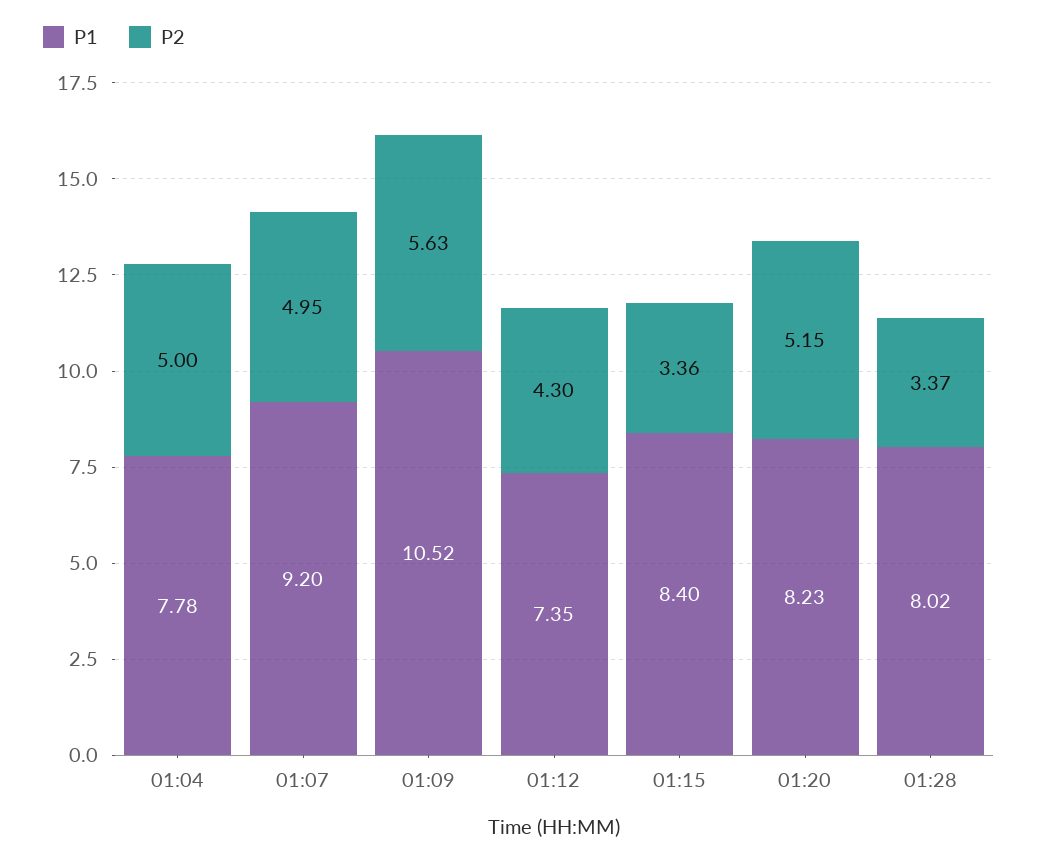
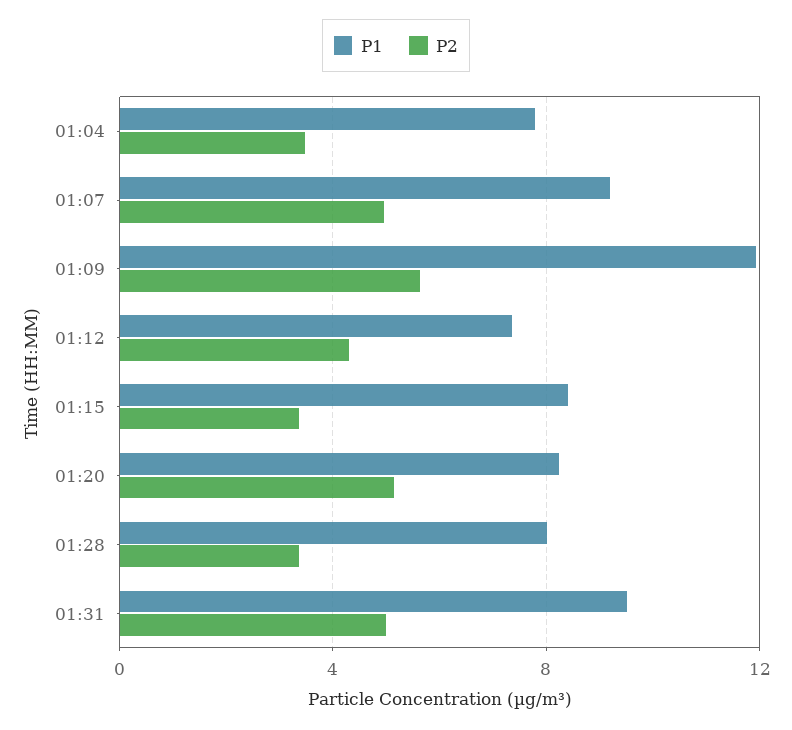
P2, 01:04: 5 -> 3.5
P1, 01:09: 10.52 -> 12
P1, 01:31: none -> 9.5
P2, 01:31: none -> 5

